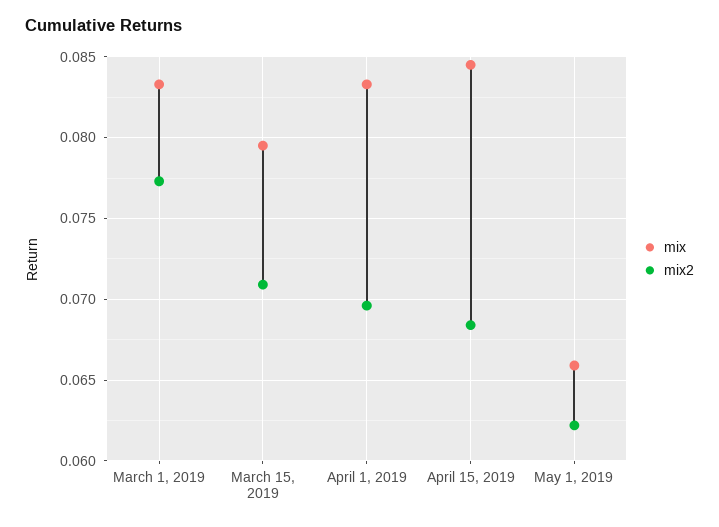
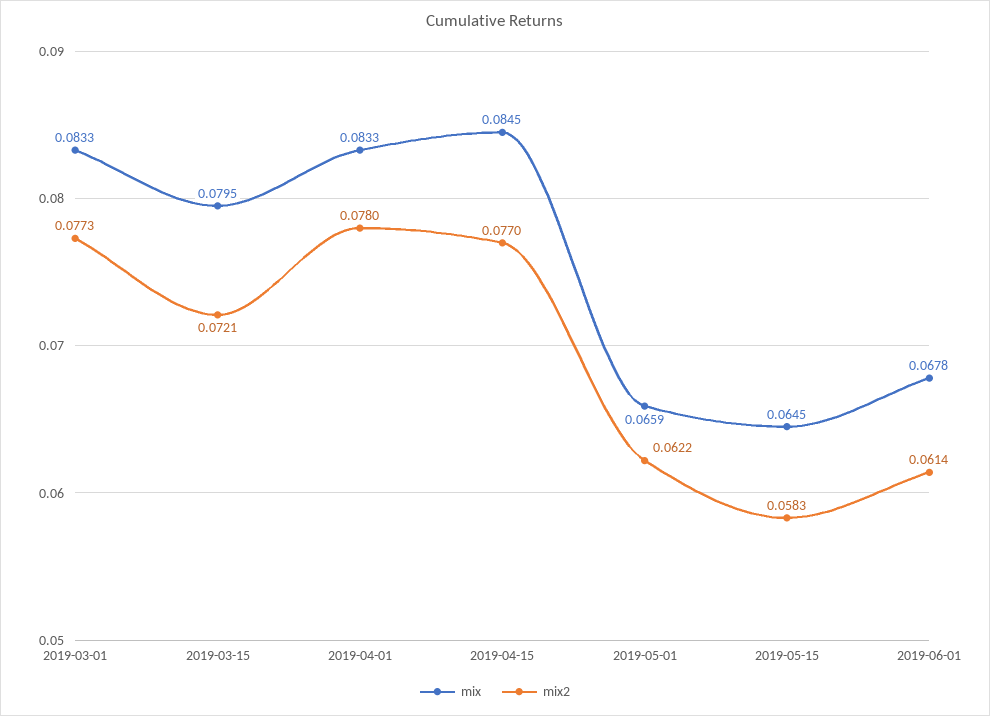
mix2, March 15, 2019: 0.071 -> 0.0721
mix2, April 1, 2019: 0.0695 -> 0.078
mix2, April 15, 2019: 0.0685 -> 0.077
mix, 2019-05-15: none -> 0.0645
mix2, 2019-05-15: none -> 0.0583
mix, 2019-06-01: none -> 0.0678
mix2, 2019-06-01: none -> 0.0614

